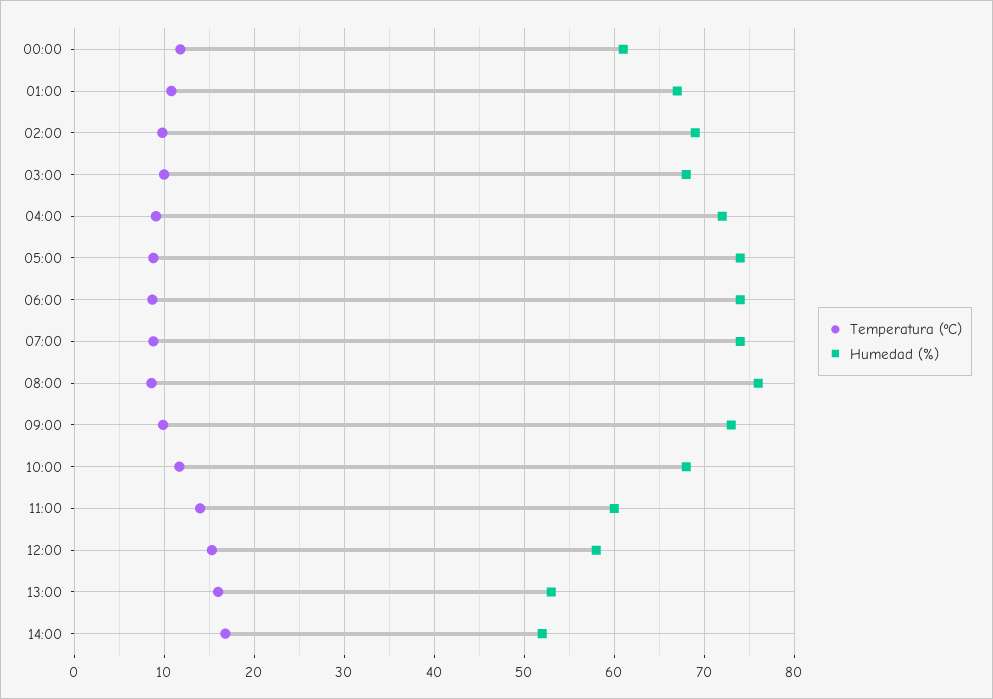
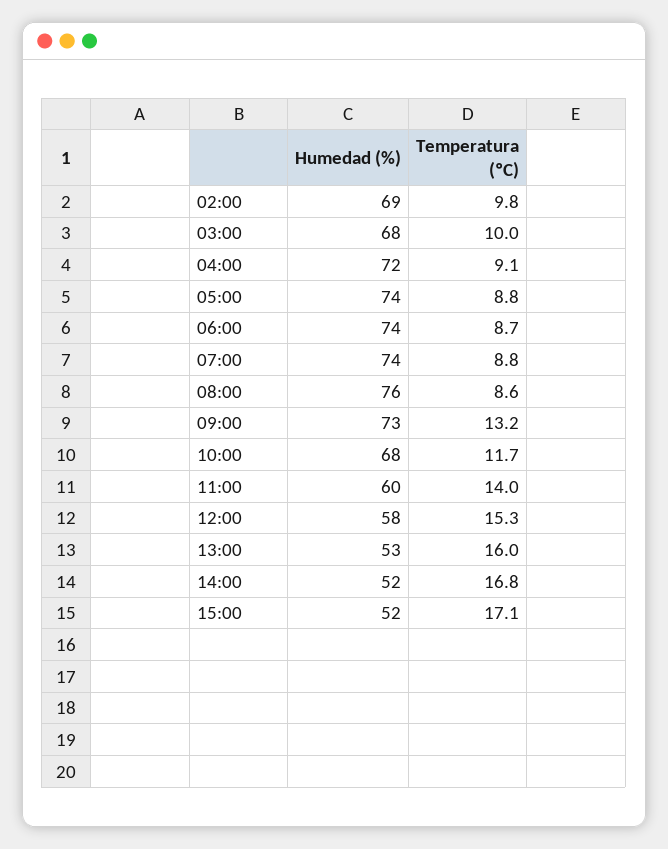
Temperatura (ºC), 00:00: 12 -> none
Humedad (%), 00:00: 61 -> none
Temperatura (ºC), 01:00: 11 -> none
Humedad (%), 01:00: 67 -> none
Temperatura (ºC), 09:00: 10 -> 13.2
Humedad (%), 15:00: none -> 52
Temperatura (ºC), 15:00: none -> 17.1

